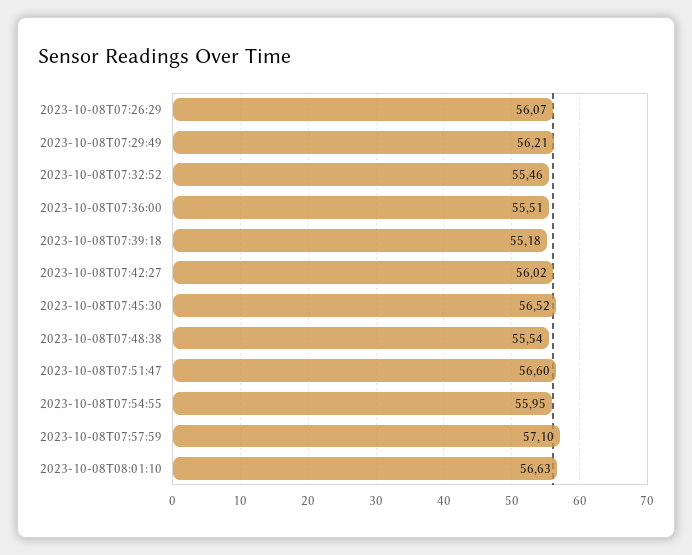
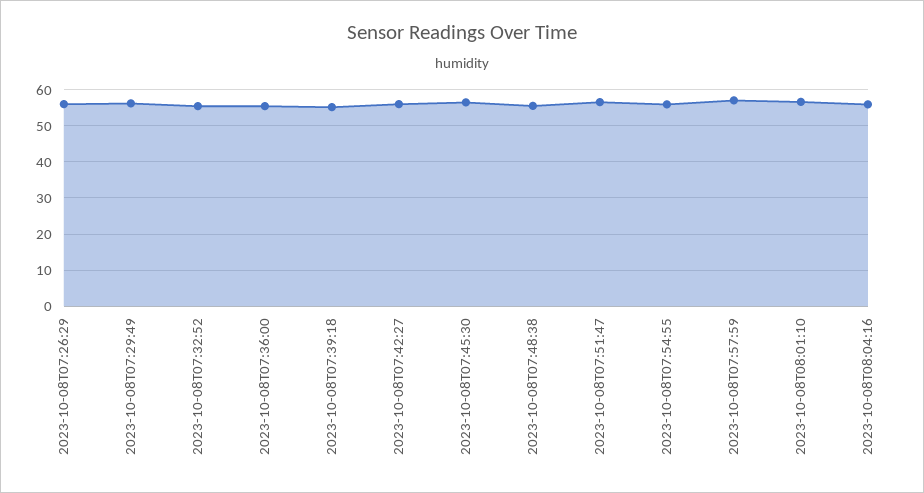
2023-10-08T08:04:16: none -> 56

